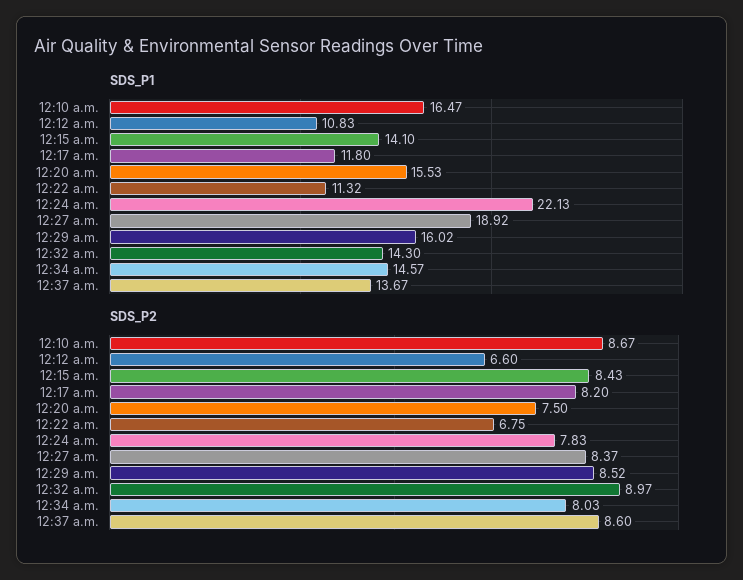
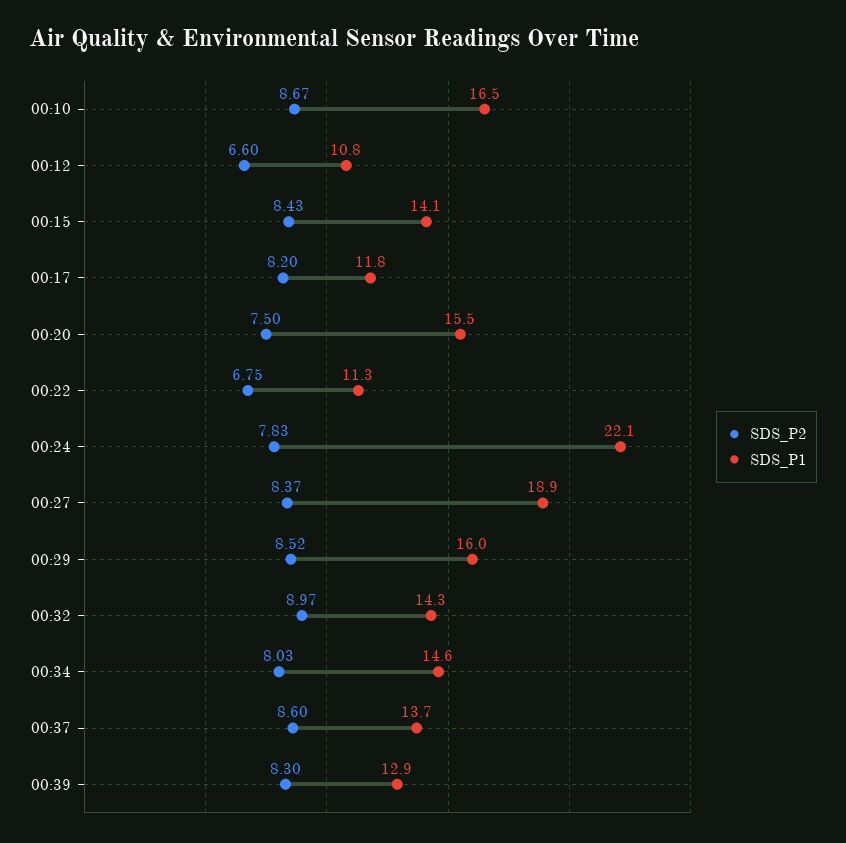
SDS_P2, 00:39: none -> 8.3
SDS_P1, 00:39: none -> 12.9

